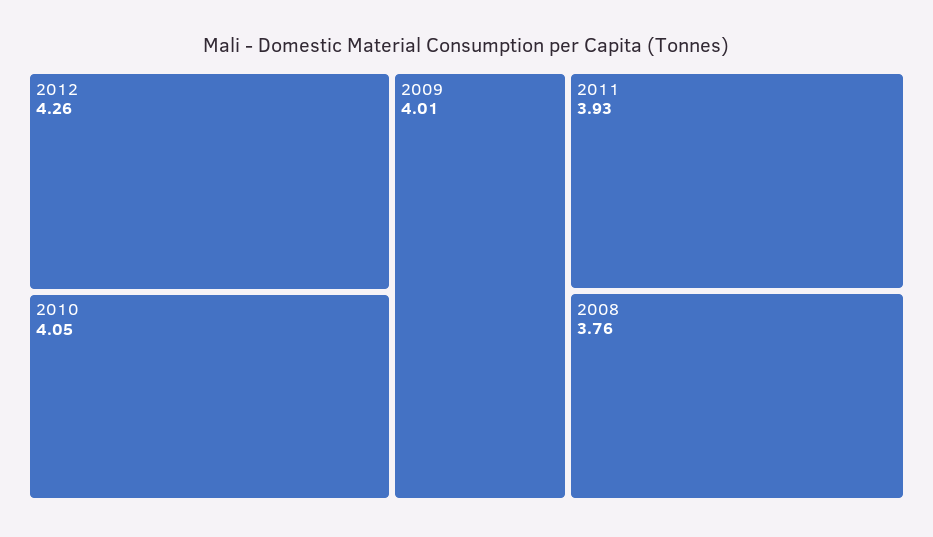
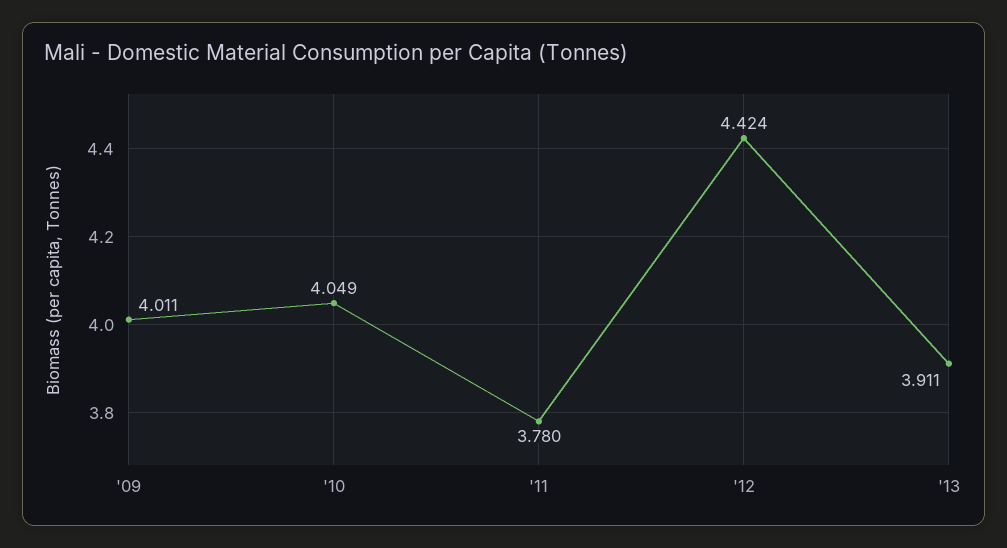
2012: 4.26 -> 4.424
2011: 3.93 -> 3.78
2008: 3.76 -> none
'13: none -> 3.911

